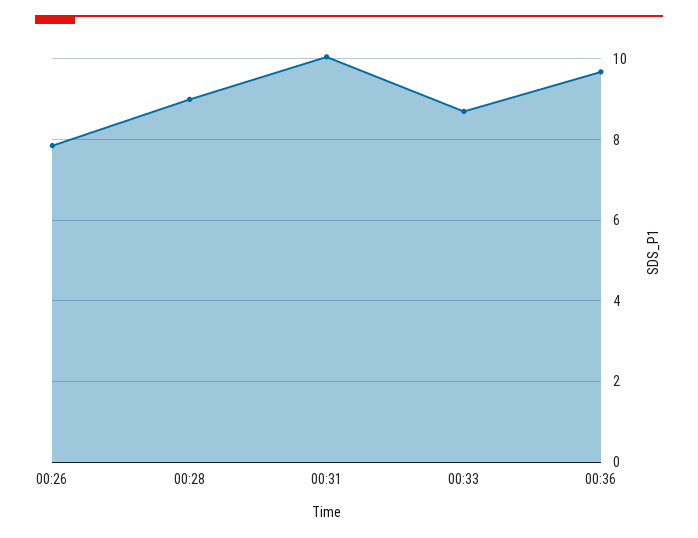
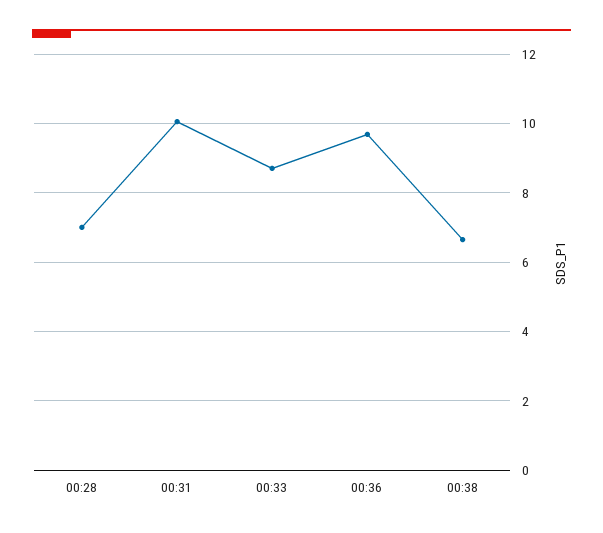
00:26: 7.8 -> none
00:28: 9 -> 7
00:38: none -> 6.6

